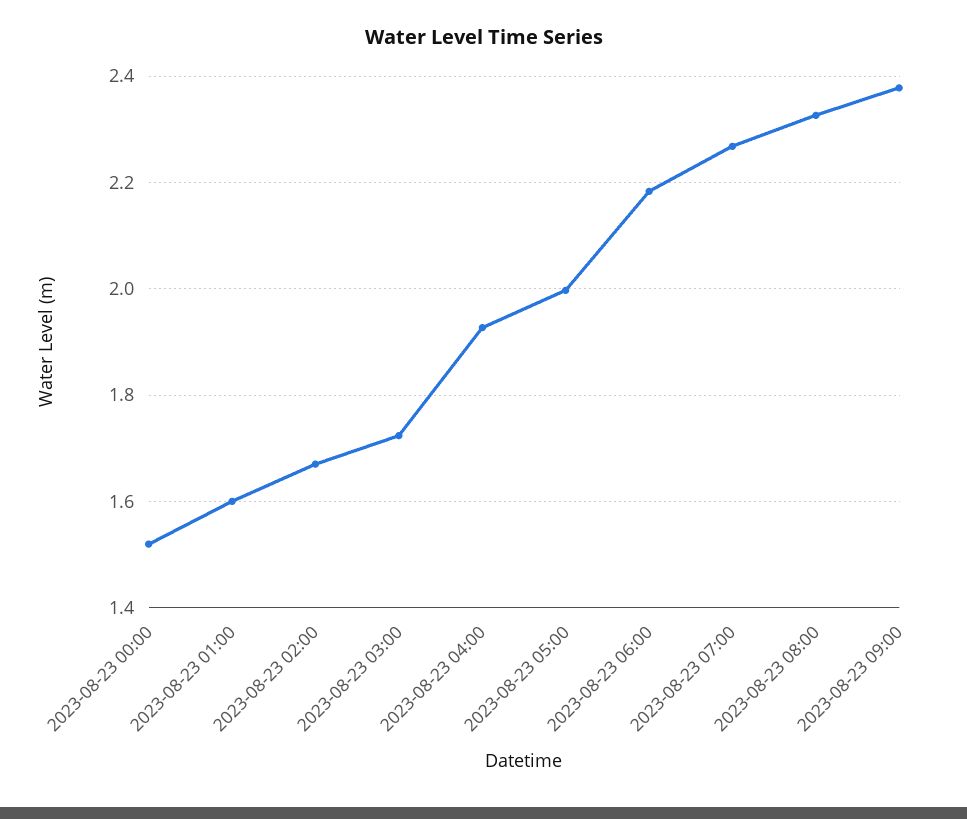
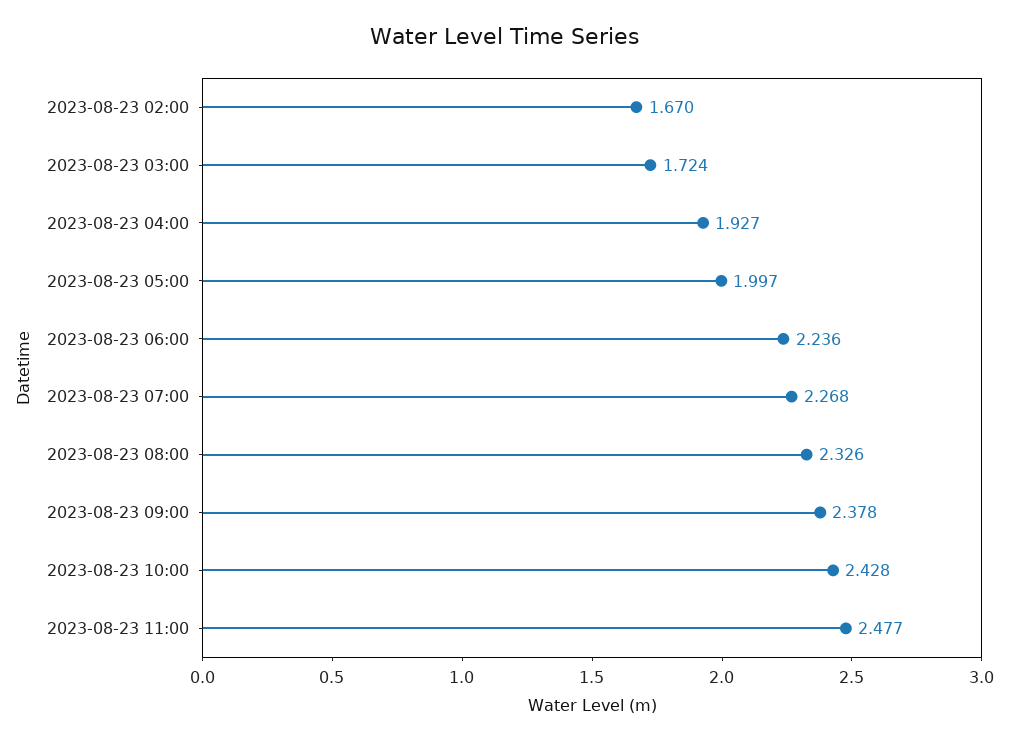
2023-08-23 00:00: 1.52 -> none
2023-08-23 01:00: 1.6 -> none
2023-08-23 06:00: 2.18 -> 2.236
2023-08-23 10:00: none -> 2.428
2023-08-23 11:00: none -> 2.477

